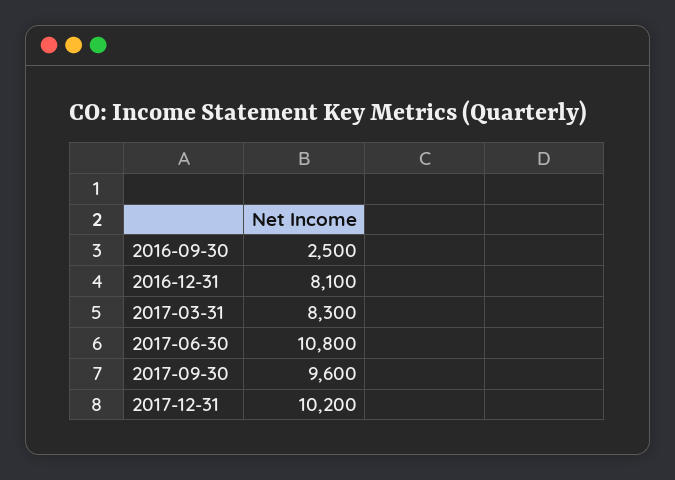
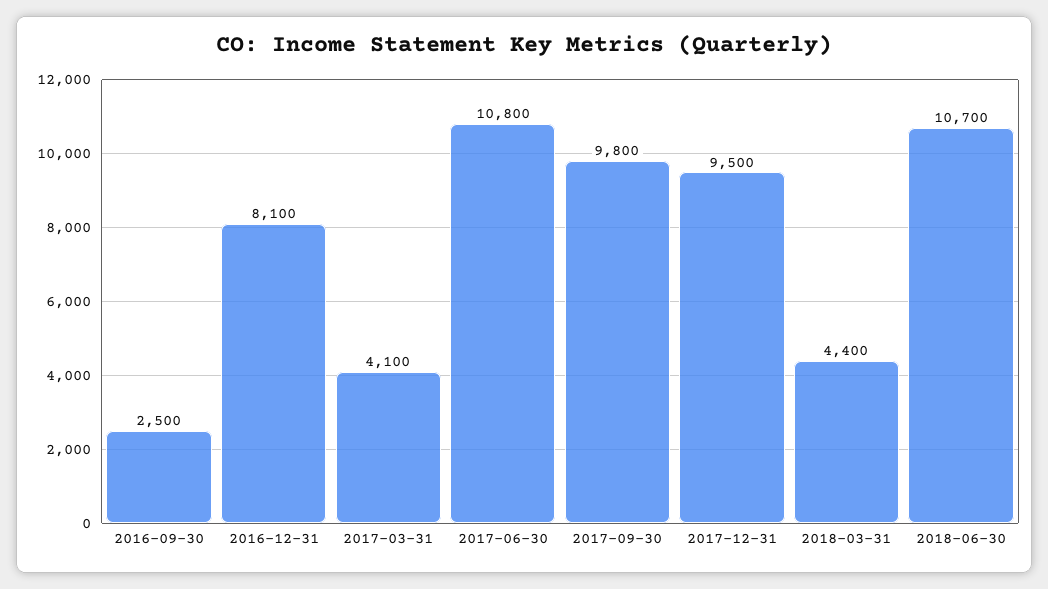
2017-03-31: 8300 -> 4100
2017-09-30: 9600 -> 9800
2017-12-31: 10200 -> 9500
2018-03-31: none -> 4400
2018-06-30: none -> 10700

